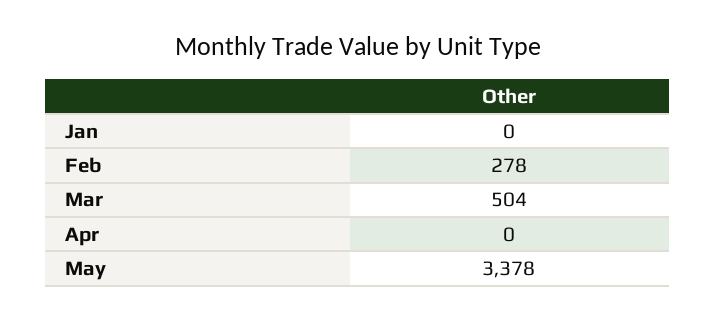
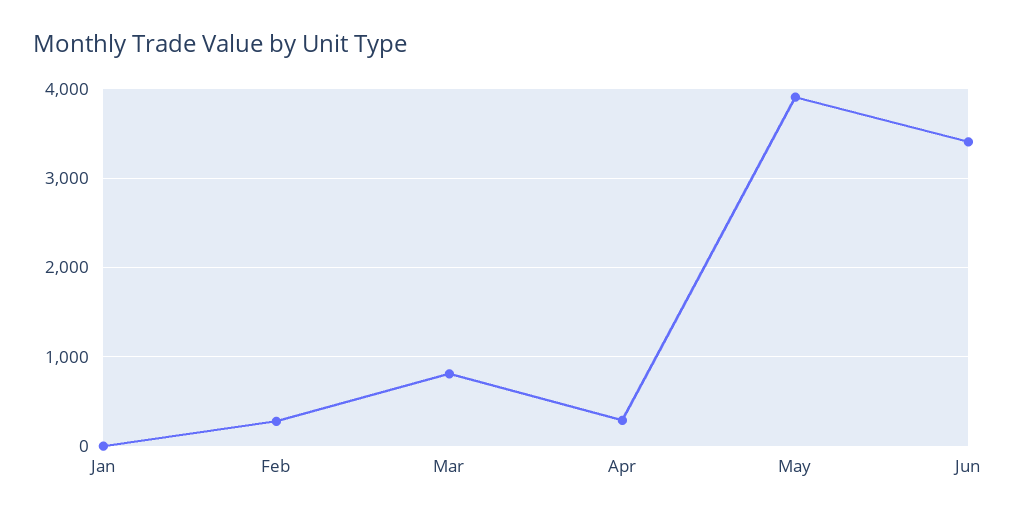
Mar: 504 -> 800
Apr: 0 -> 300
May: 3378 -> 3900
Jun: none -> 3400

